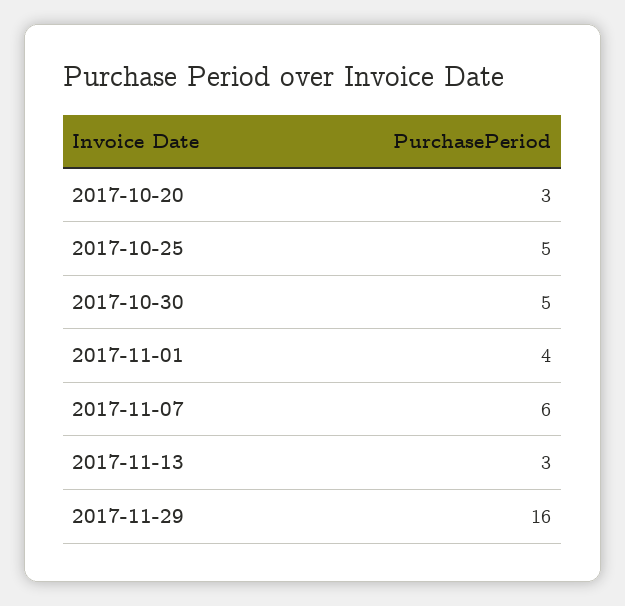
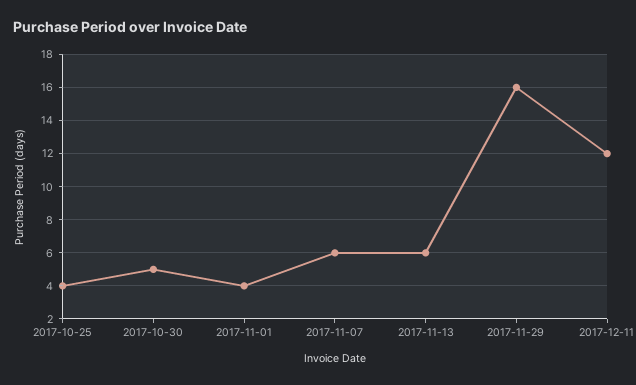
2017-10-20: 3 -> none
2017-10-25: 5 -> 4
2017-11-13: 3 -> 6
2017-12-11: none -> 12

